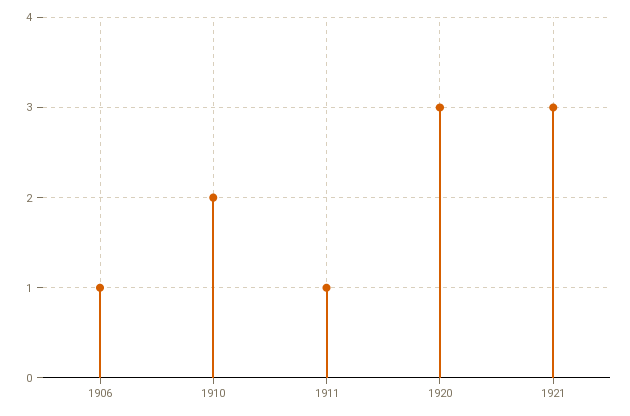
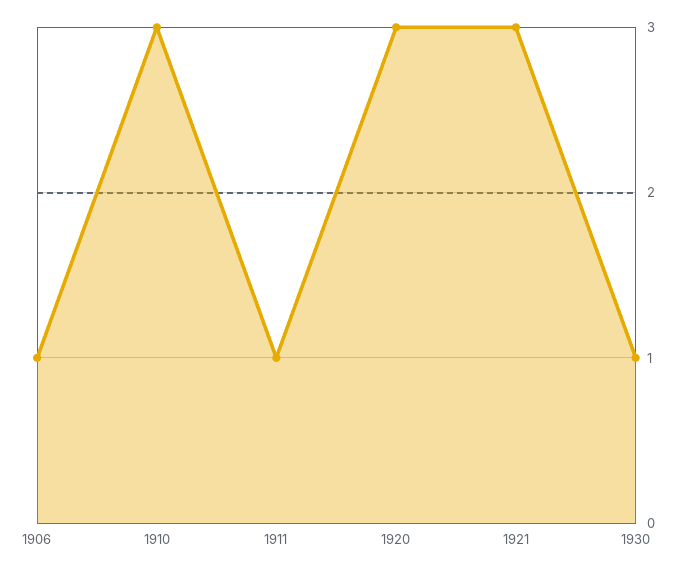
1910: 2 -> 3
1930: none -> 1

